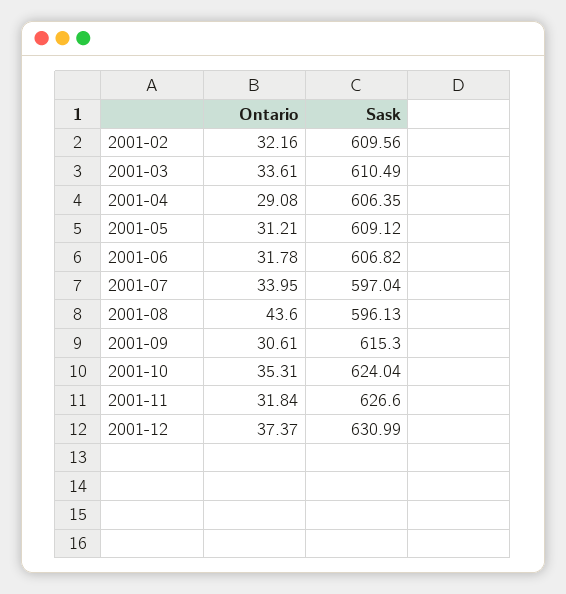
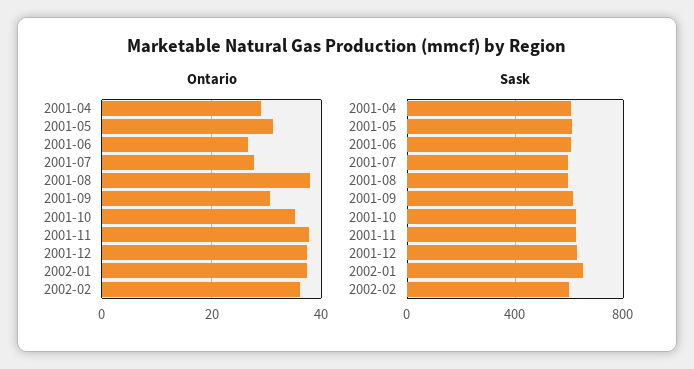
Ontario, 2001-02: 32.16 -> none
Sask, 2001-02: 609.56 -> none
Ontario, 2001-03: 33.61 -> none
Sask, 2001-03: 610.49 -> none
Ontario, 2001-06: 31.78 -> 26
Ontario, 2001-07: 33.95 -> 28
Ontario, 2001-08: 43.6 -> 38
Ontario, 2001-11: 31.84 -> 38
Ontario, 2002-01: none -> 38
Ontario, 2002-02: none -> 36
Sask, 2002-01: none -> 650
Sask, 2002-02: none -> 600

